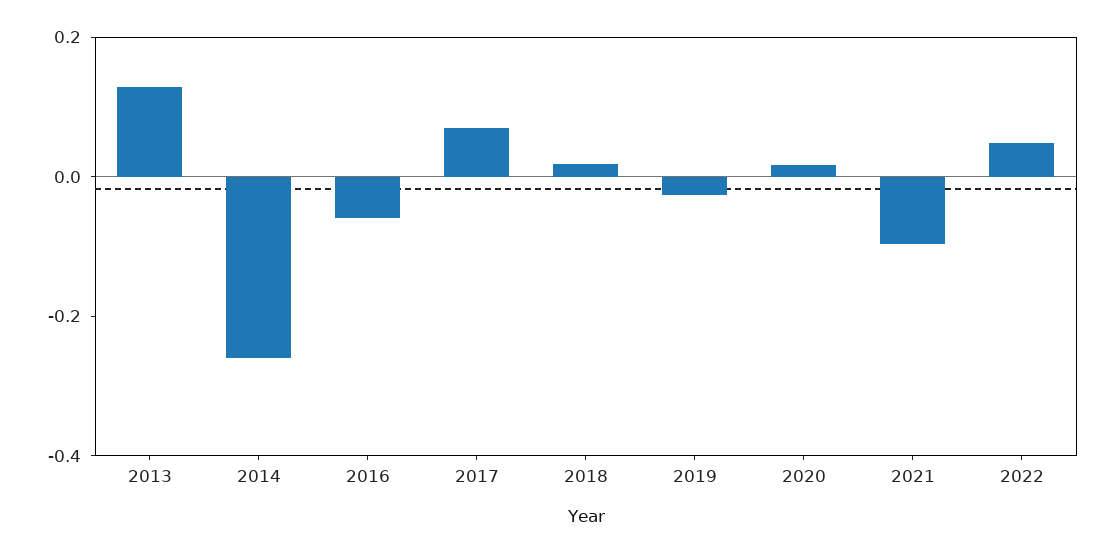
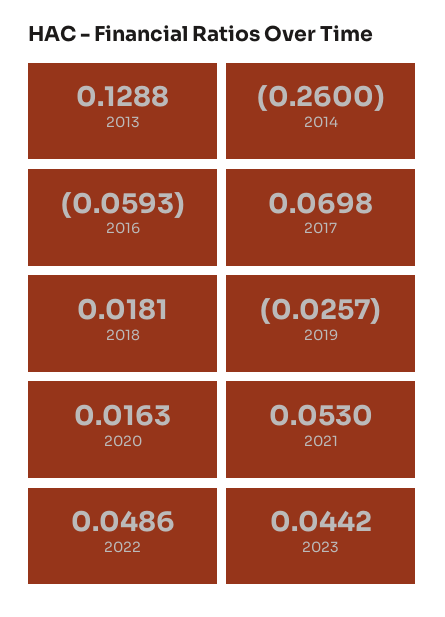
2021: -0.1 -> 0.053
2023: none -> 0.0442

